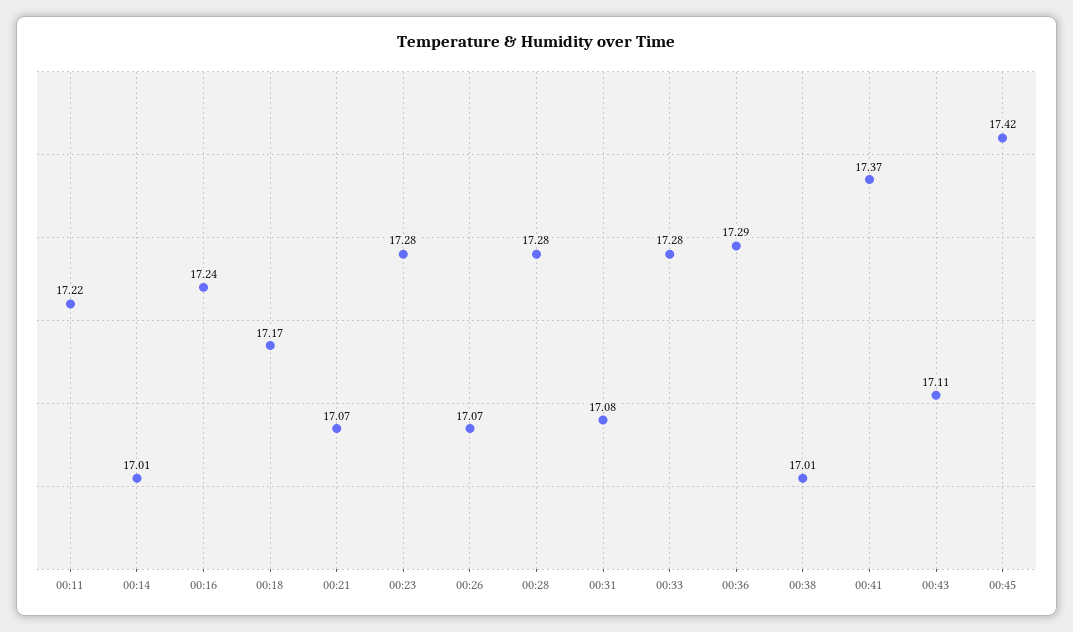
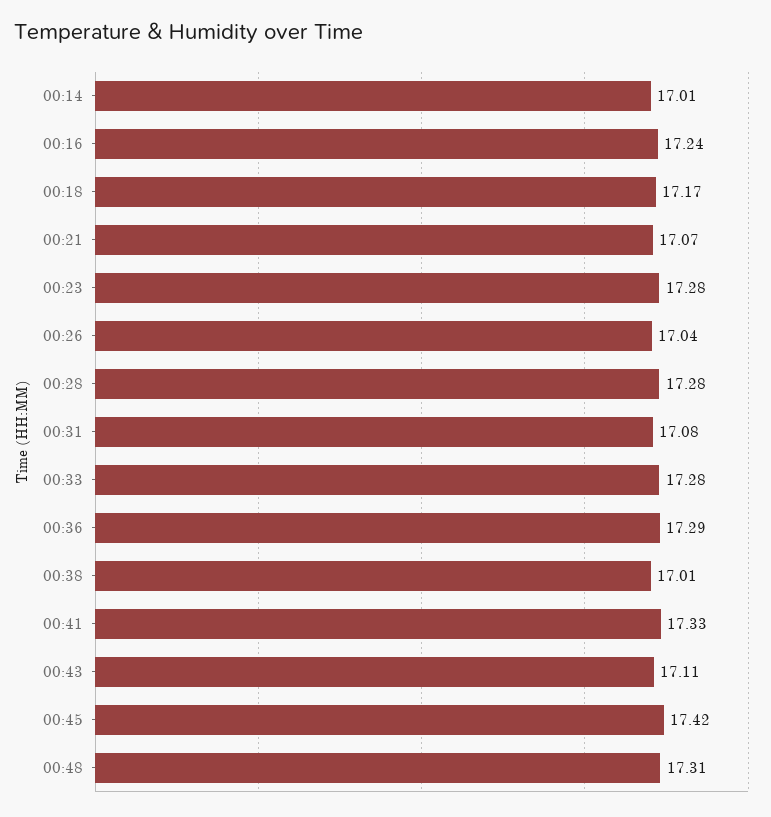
00:11: 17.22 -> none
00:26: 17.07 -> 17.04
00:41: 17.37 -> 17.33
00:48: none -> 17.31

